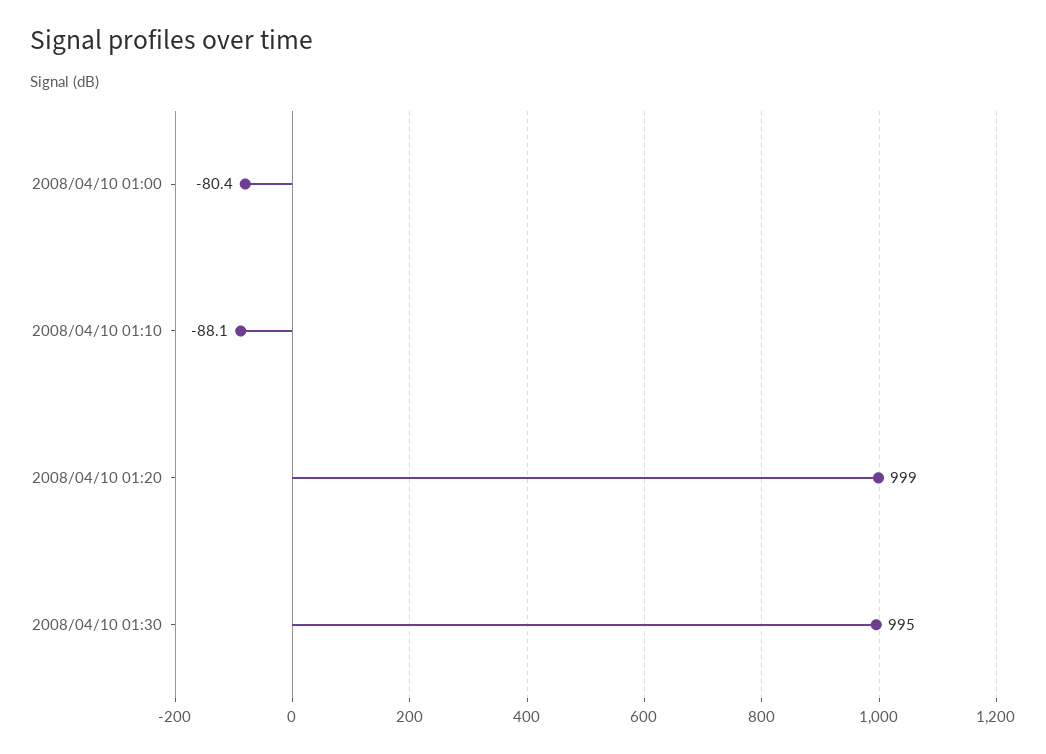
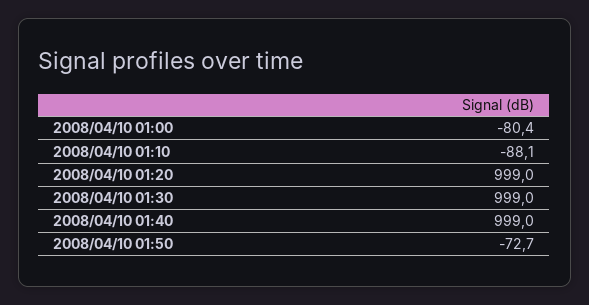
2008/04/10 01:30: 995 -> 999
2008/04/10 01:40: none -> 999
2008/04/10 01:50: none -> -72.7

